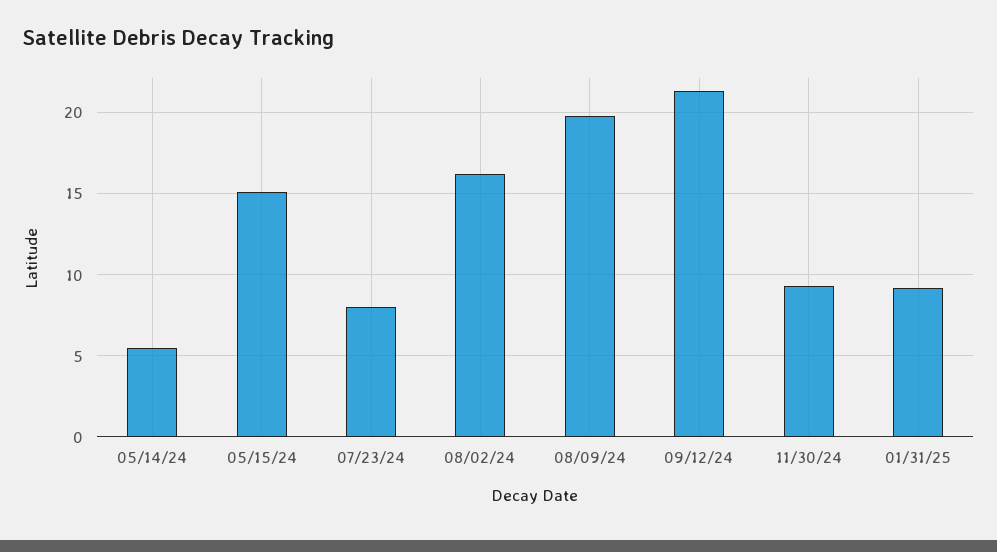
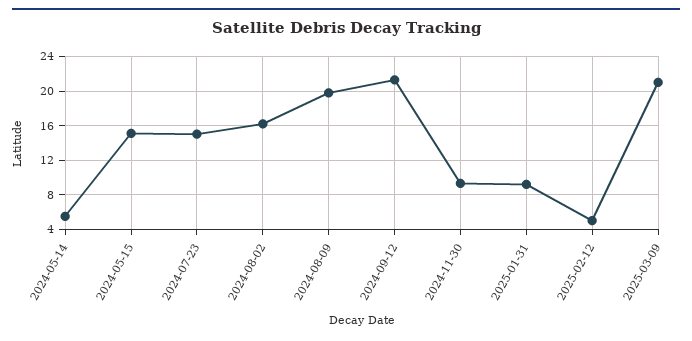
07/23/24: 8 -> 15
2025-02-12: none -> 5
2025-03-09: none -> 21

